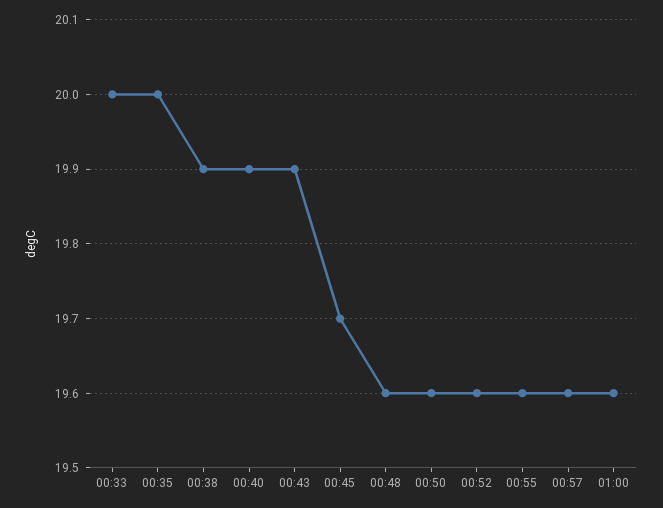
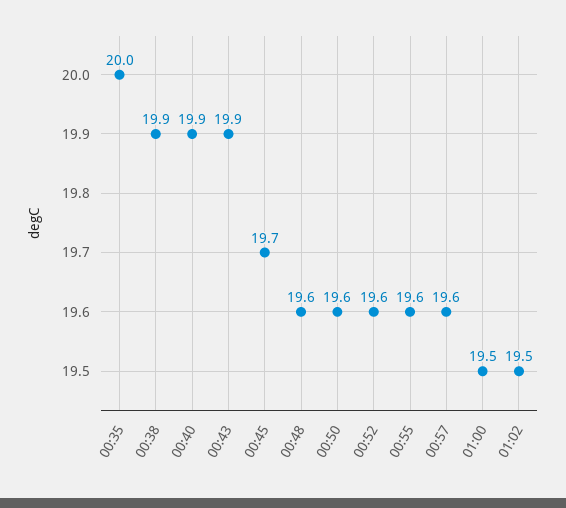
00:33: 20 -> none
01:00: 19.6 -> 19.5
01:02: none -> 19.5

